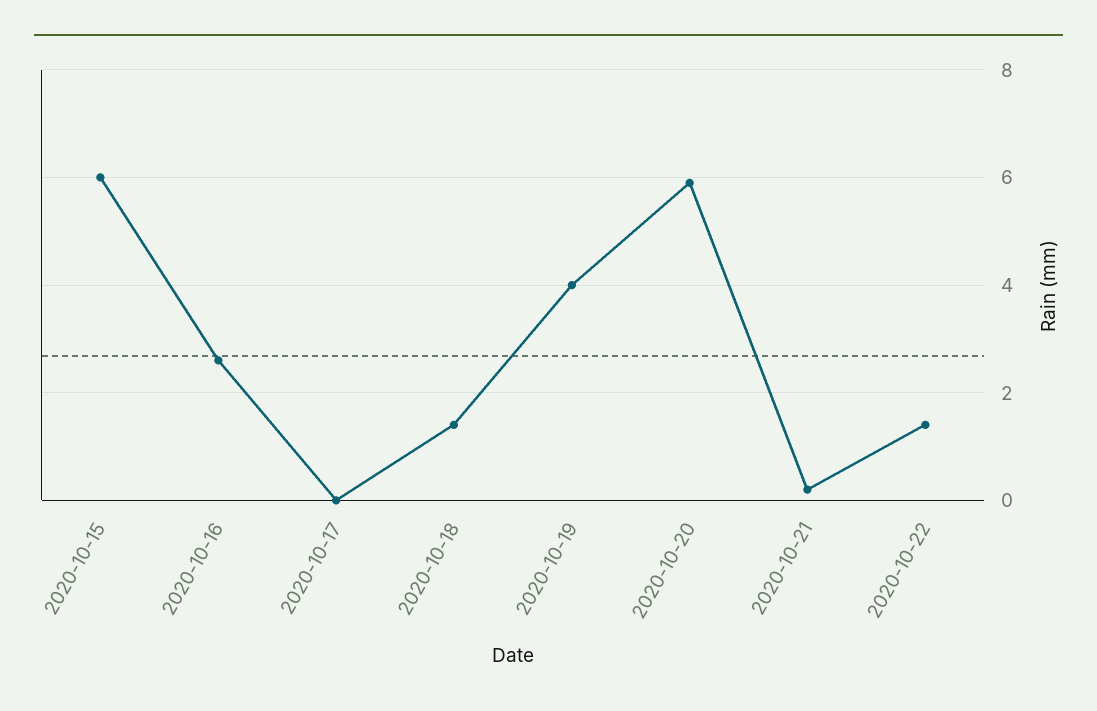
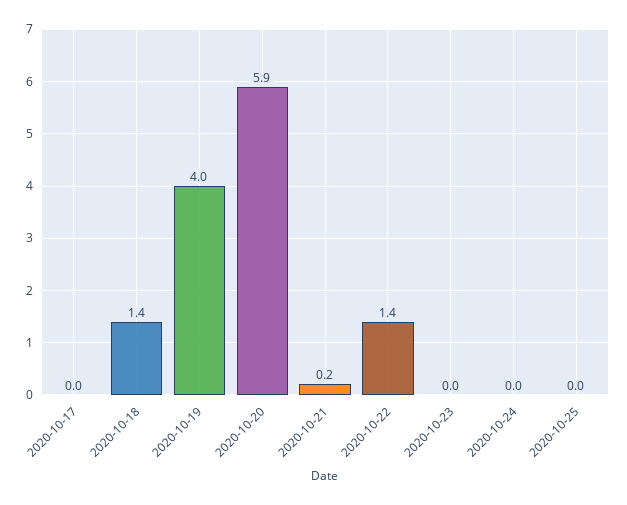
2020-10-15: 6 -> none
2020-10-16: 2.5 -> none
2020-10-23: none -> 0
2020-10-24: none -> 0
2020-10-25: none -> 0

